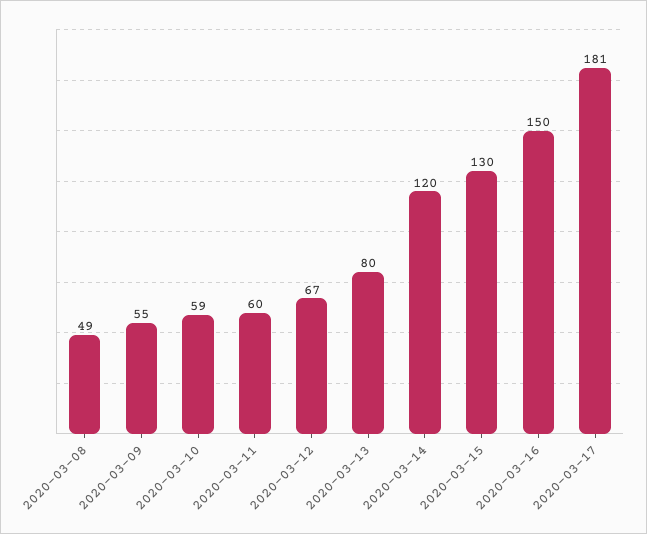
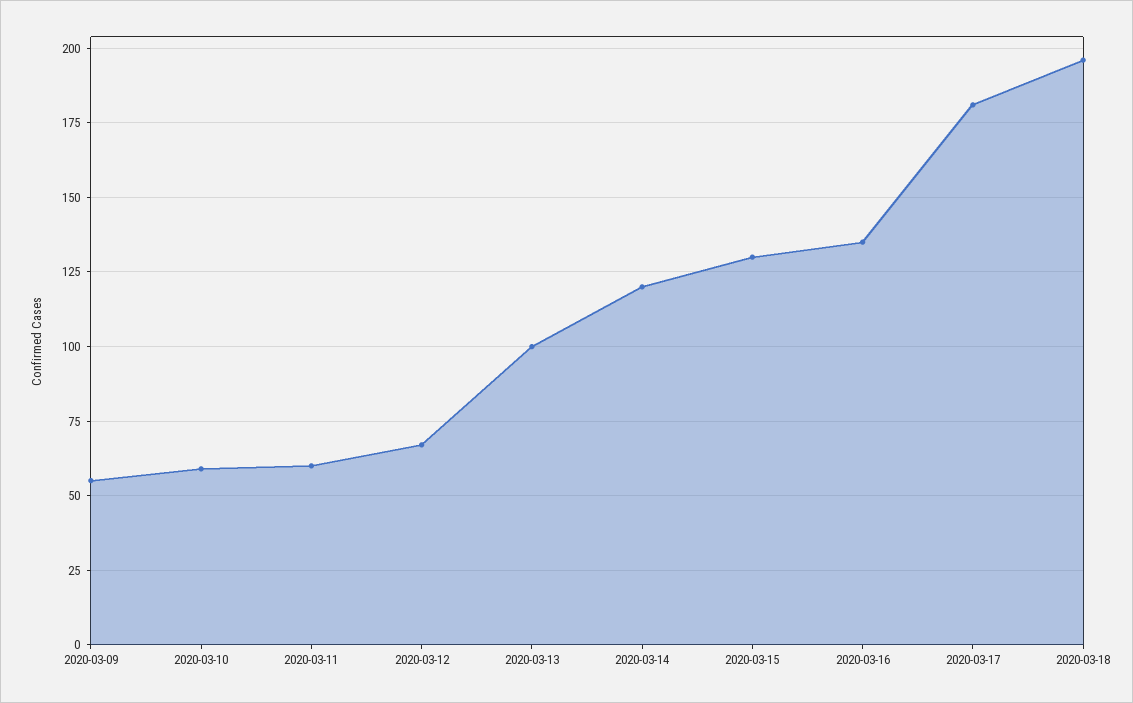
2020-03-08: 49 -> none
2020-03-13: 80 -> 100
2020-03-16: 150 -> 135
2020-03-18: none -> 195

